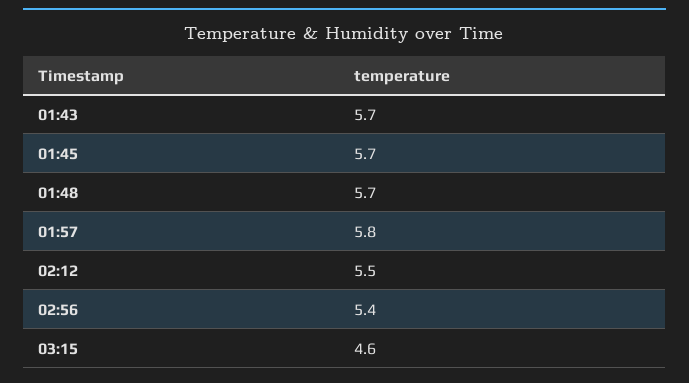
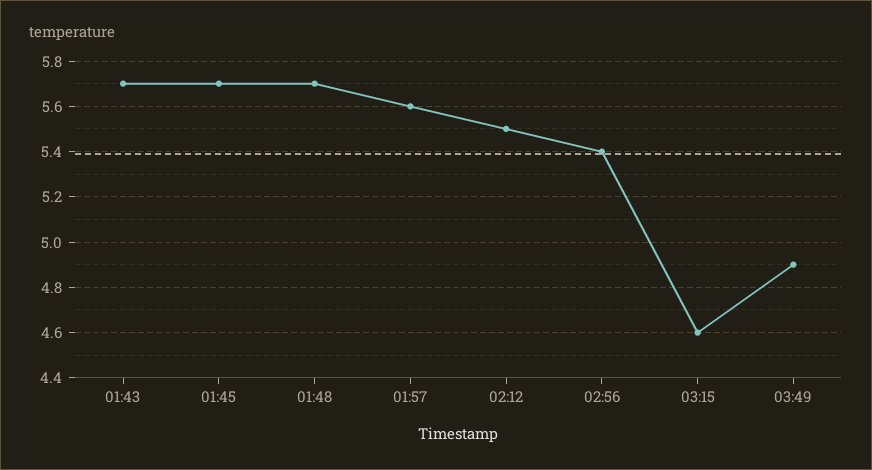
01:57: 5.8 -> 5.6
03:49: none -> 4.9

